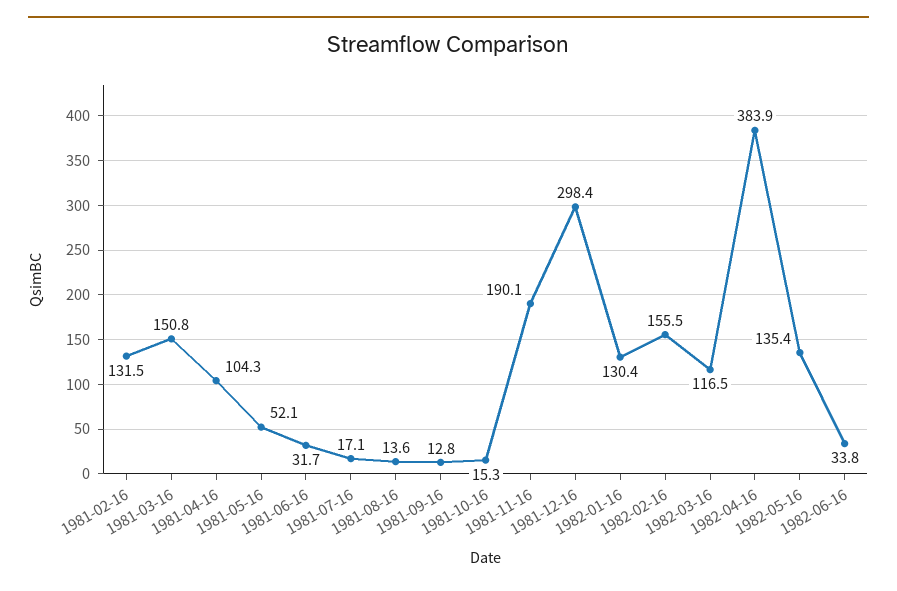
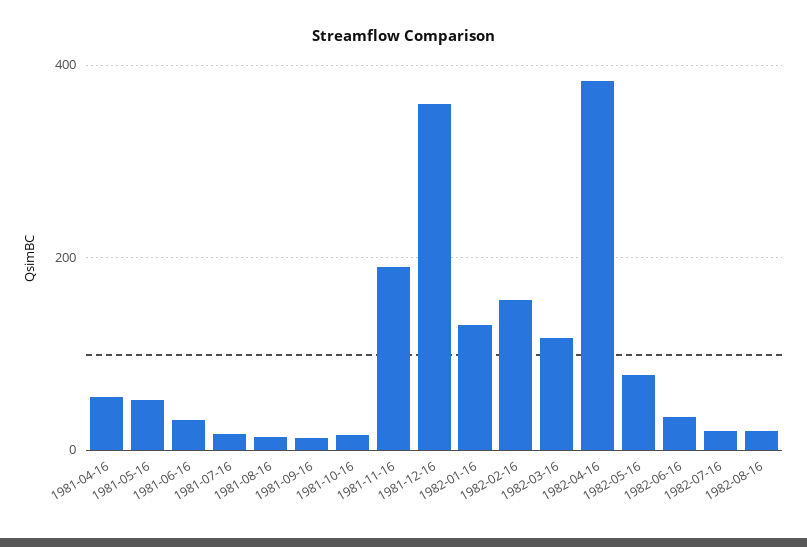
1981-02-16: 131.5 -> none
1981-03-16: 150.8 -> none
1981-04-16: 104.3 -> 60
1981-12-16: 298.4 -> 360
1982-05-16: 135.4 -> 80
1982-07-16: none -> 20
1982-08-16: none -> 20

